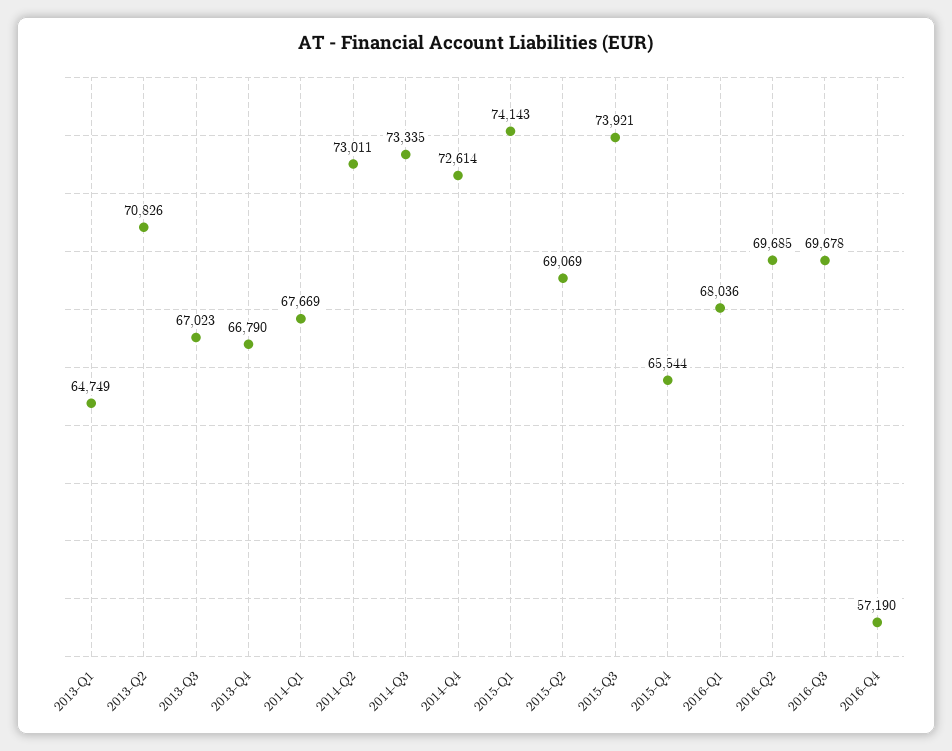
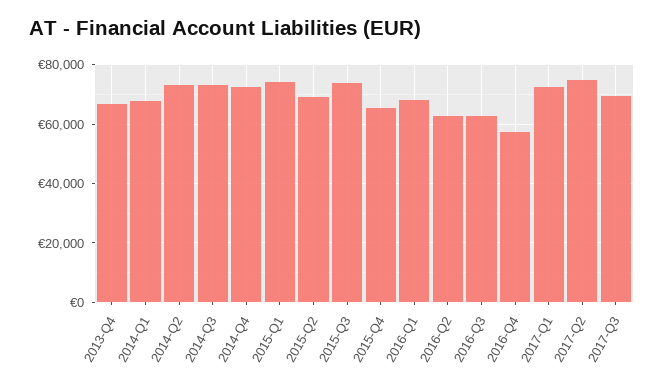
2013-Q1: 64749 -> none
2013-Q2: 70826 -> none
2013-Q3: 67023 -> none
2016-Q2: 69685 -> 62500
2016-Q3: 69678 -> 62500
2017-Q1: none -> 72500
2017-Q2: none -> 75000
2017-Q3: none -> 70000

